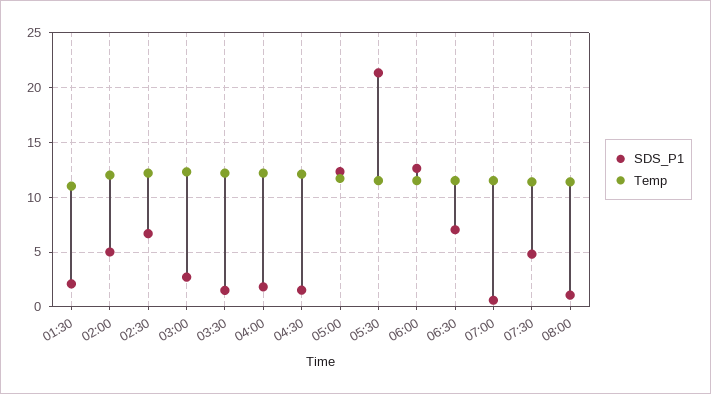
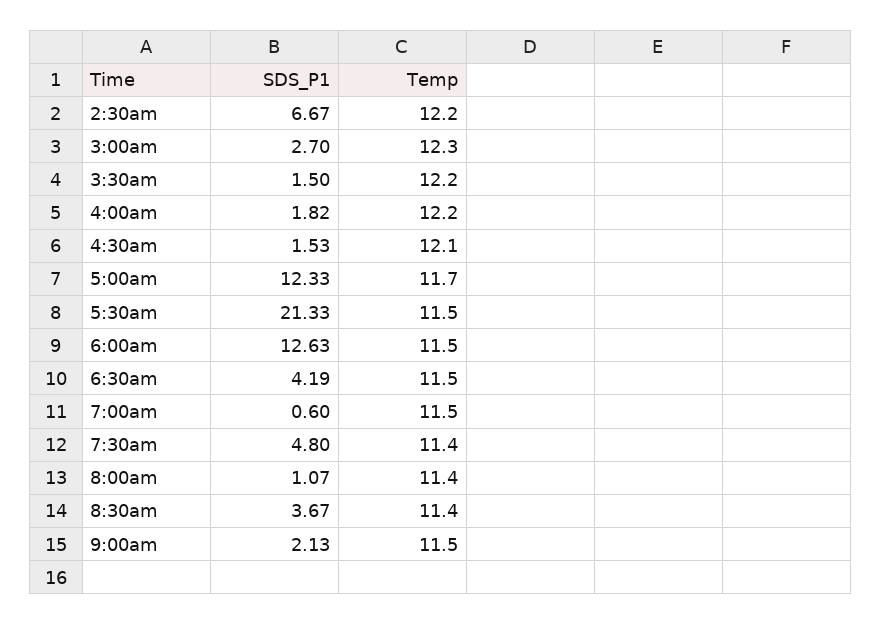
SDS_P1, 01:30: 2 -> none
Temp, 01:30: 11 -> none
SDS_P1, 02:00: 5 -> none
Temp, 02:00: 12 -> none
SDS_P1, 06:30: 7 -> 4.19
SDS_P1, 8:30am: none -> 3.67
Temp, 8:30am: none -> 11.4
SDS_P1, 9:00am: none -> 2.13
Temp, 9:00am: none -> 11.5

